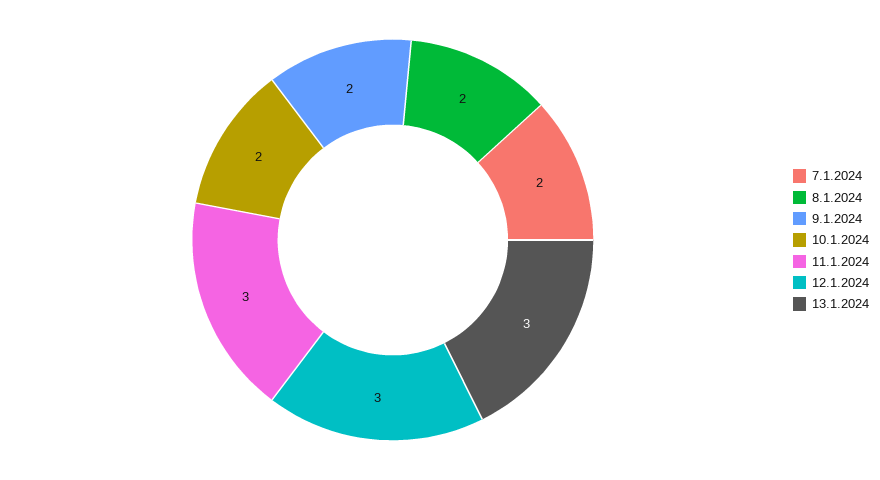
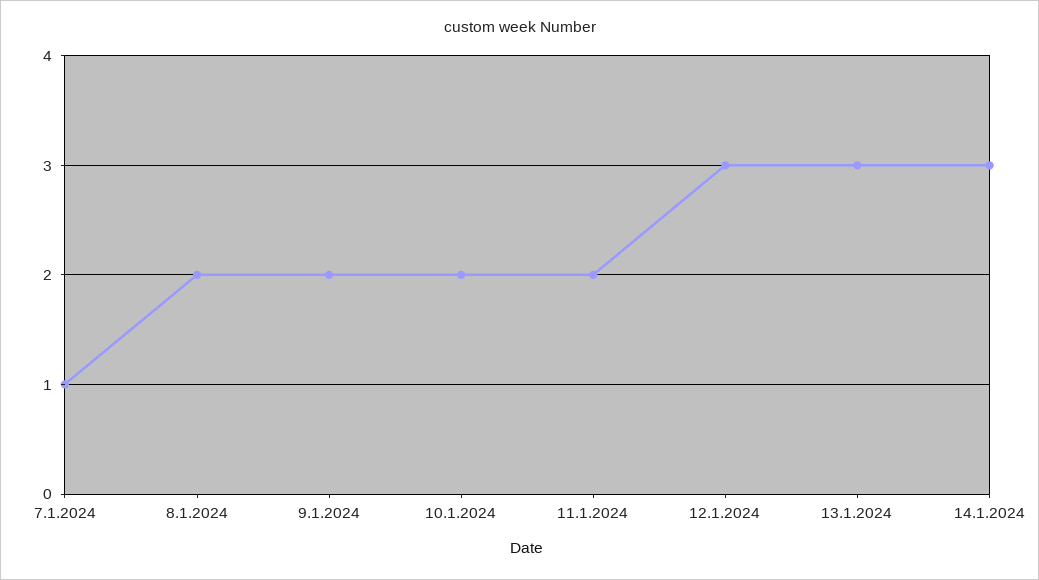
7.1.2024: 2 -> 1
11.1.2024: 3 -> 2
14.1.2024: none -> 3

